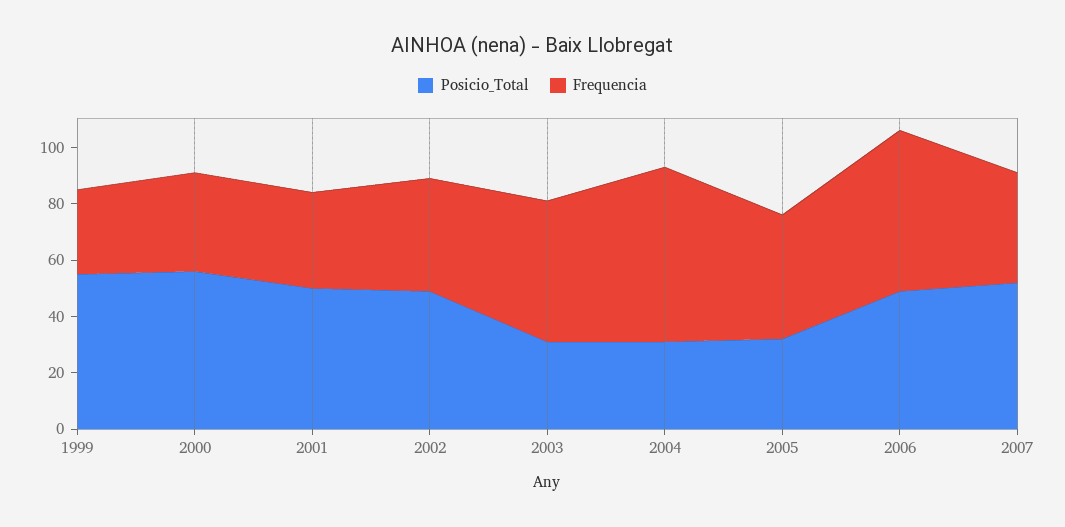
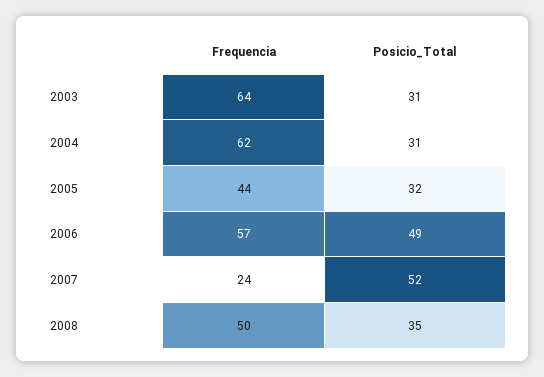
Posicio_Total, 1999: 55 -> none
Frequencia, 1999: 30 -> none
Posicio_Total, 2000: 55 -> none
Frequencia, 2000: 35 -> none
Posicio_Total, 2001: 50 -> none
Frequencia, 2001: 35 -> none
Posicio_Total, 2002: 50 -> none
Frequencia, 2002: 40 -> none
Frequencia, 2003: 50 -> 64
Frequencia, 2007: 40 -> 24
Frequencia, 2008: none -> 50
Posicio_Total, 2008: none -> 35

